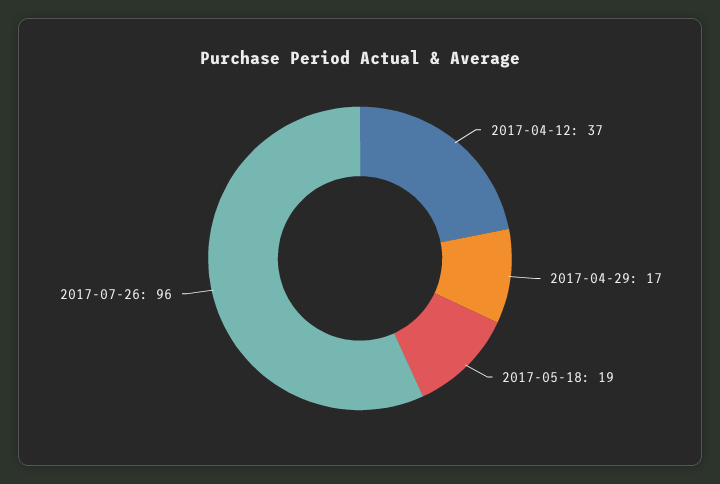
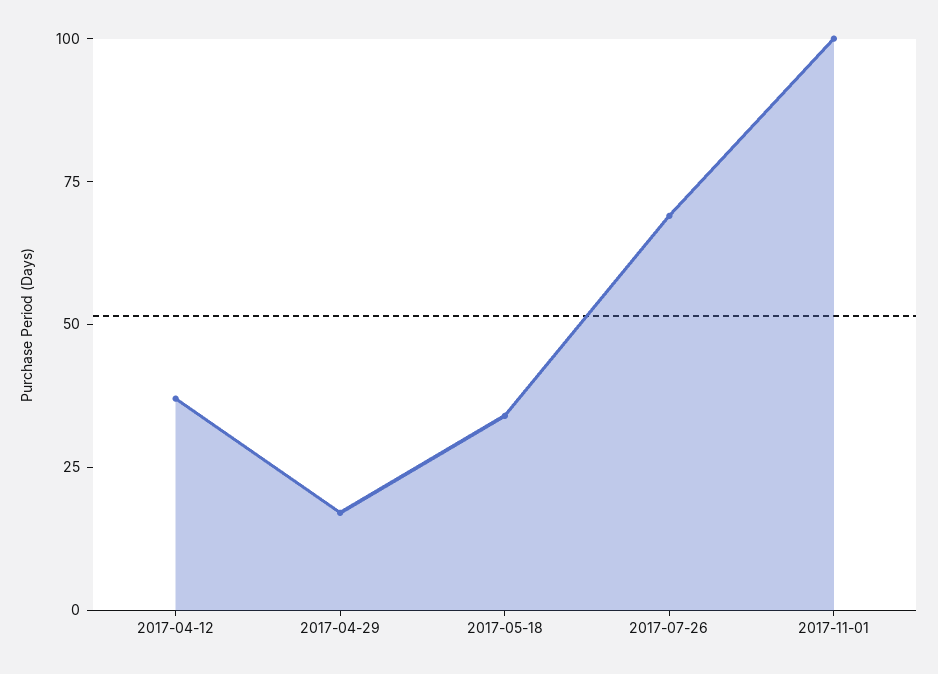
2017-05-18: 19 -> 35
2017-07-26: 96 -> 70
2017-11-01: none -> 100

